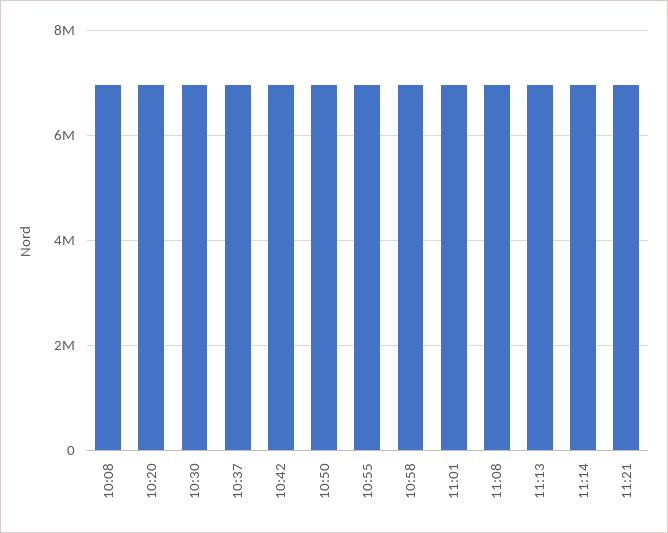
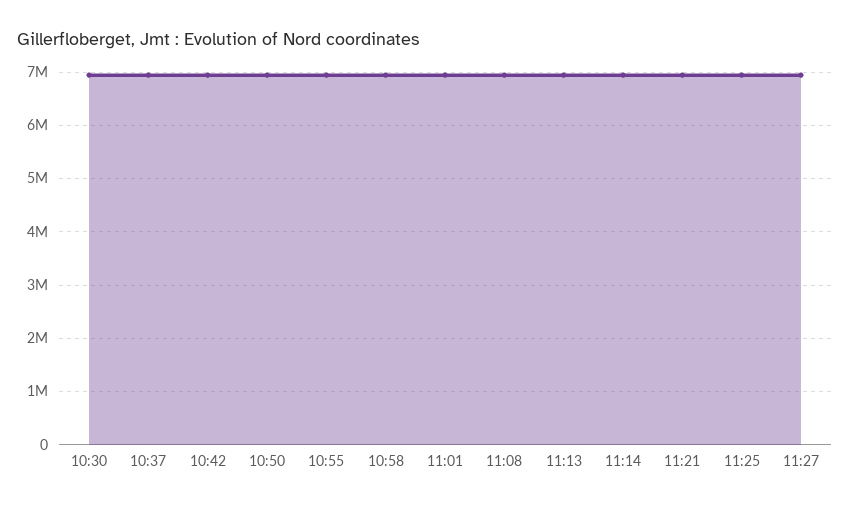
10:08: 7000000 -> none
10:20: 7000000 -> none
11:25: none -> 7000000
11:27: none -> 7000000

